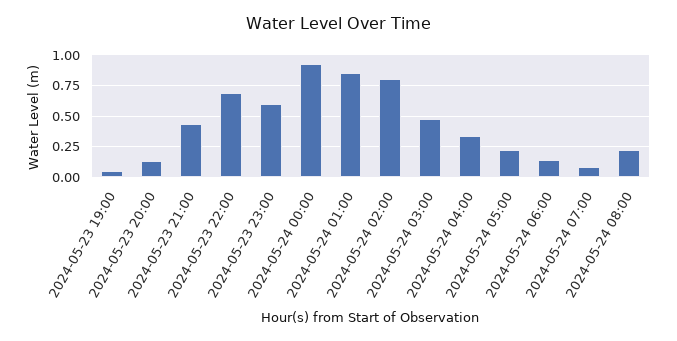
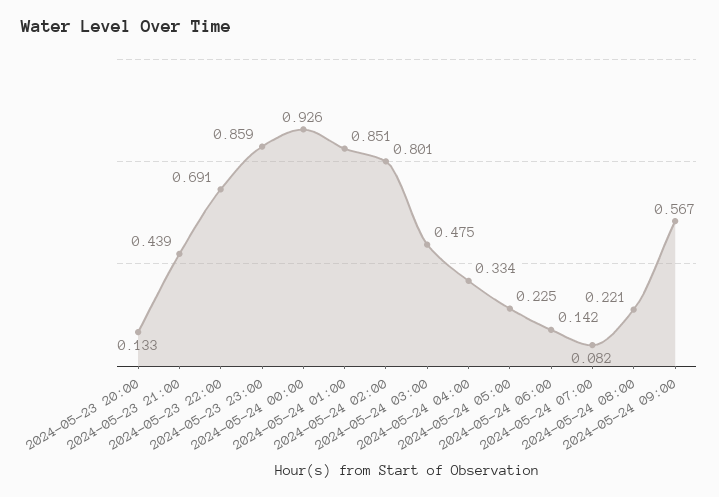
2024-05-23 19:00: 0.05 -> none
2024-05-23 23:00: 0.6 -> 0.859
2024-05-24 09:00: none -> 0.567

